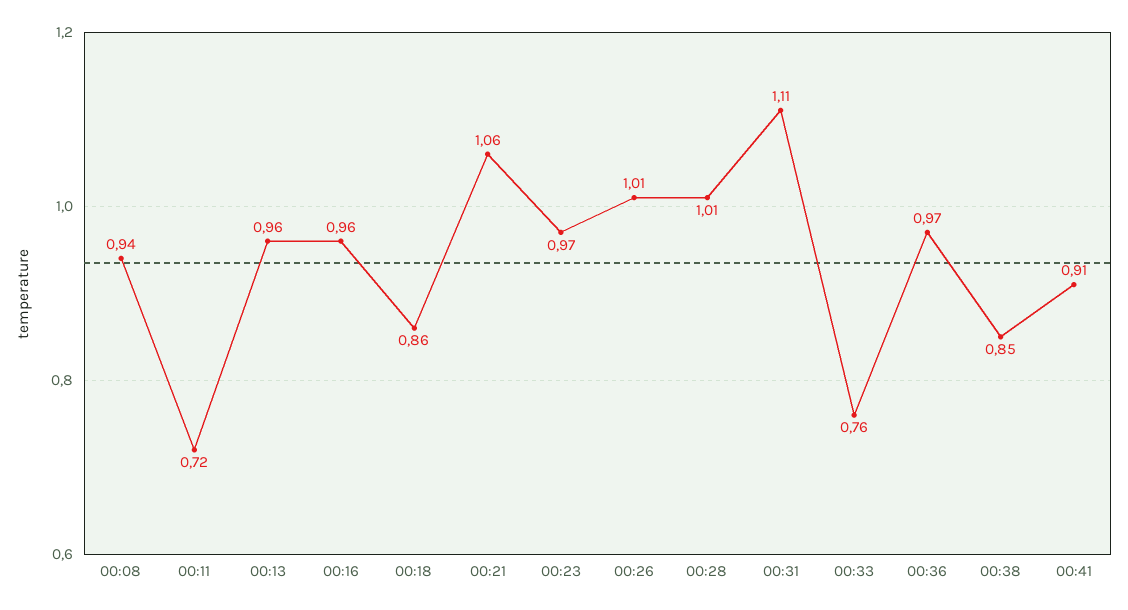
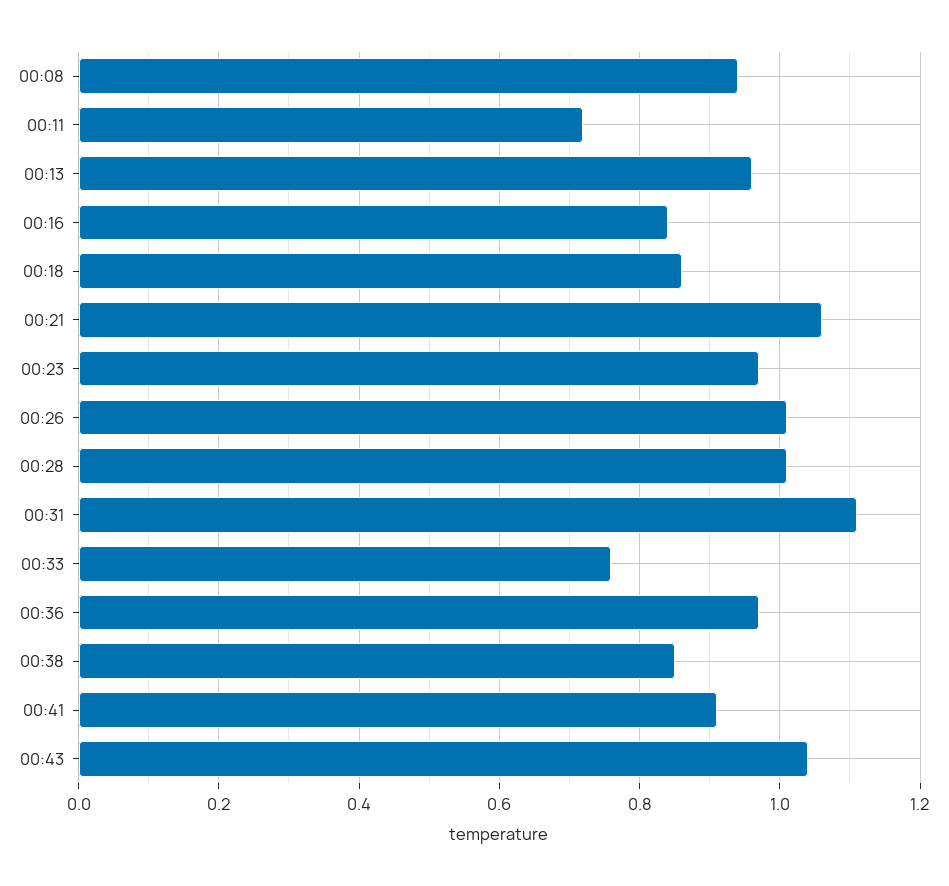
00:16: 0.96 -> 0.85
00:43: none -> 1.05

